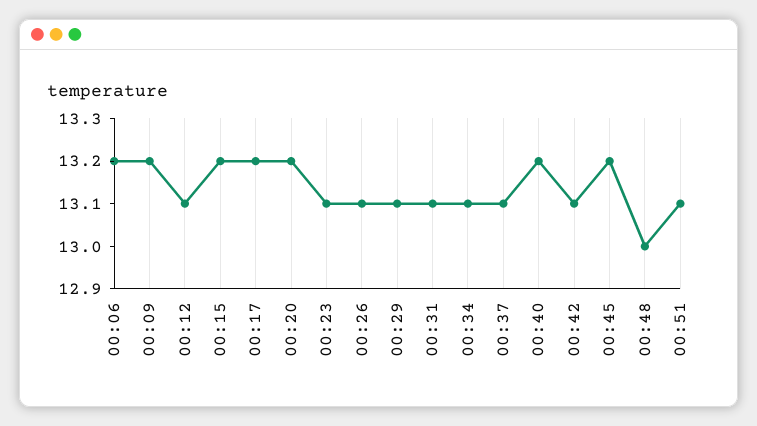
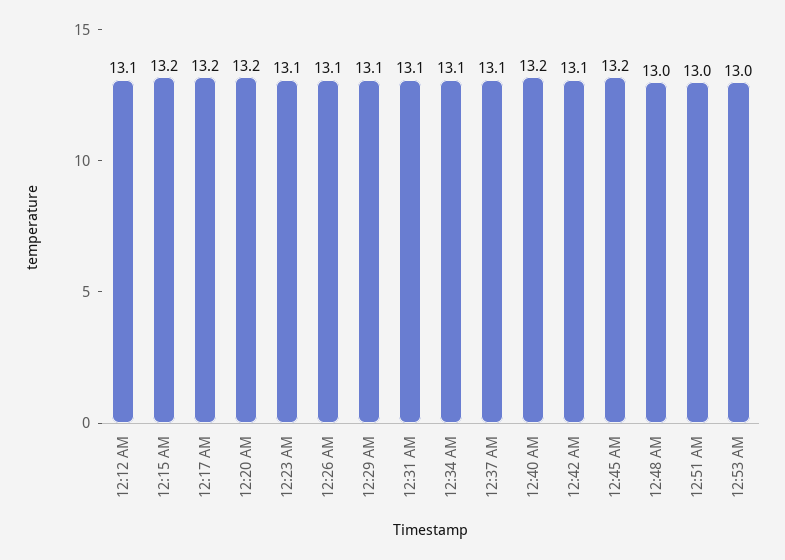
00:06: 13.2 -> none
00:09: 13.2 -> none
00:51: 13.1 -> 13
12:53 AM: none -> 13

